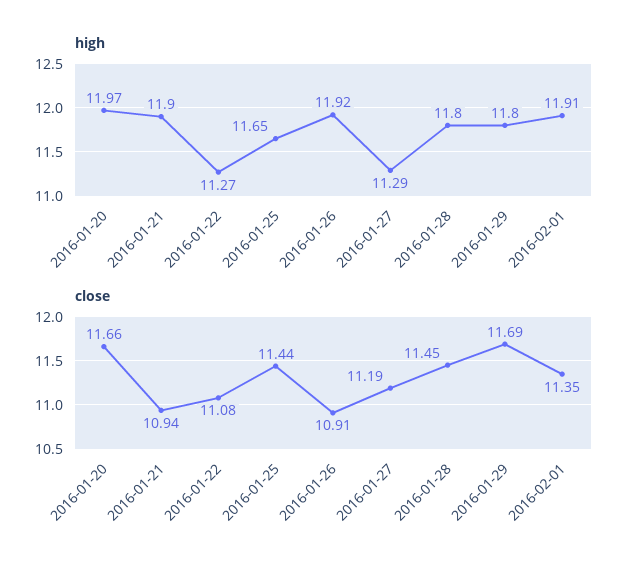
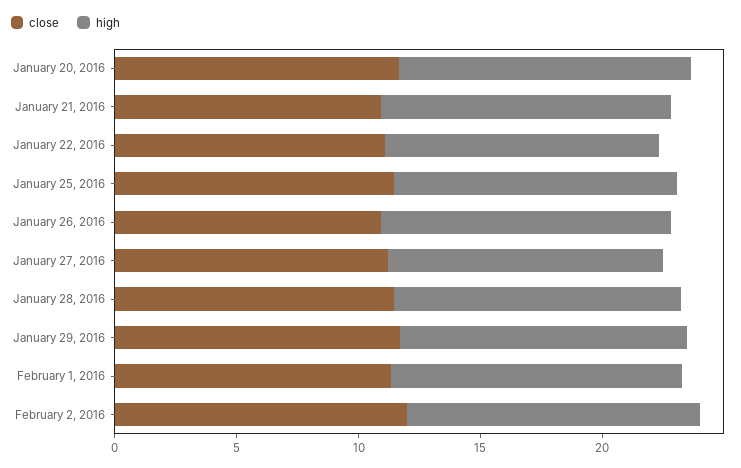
close, February 2, 2016: none -> 12
high, February 2, 2016: none -> 12

